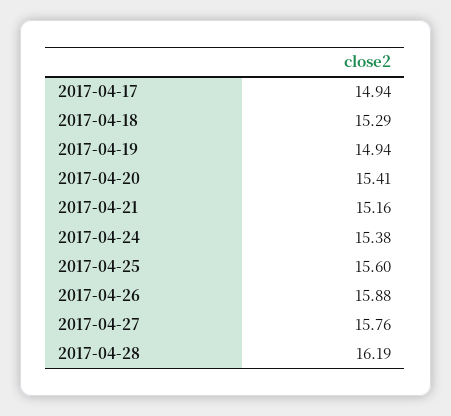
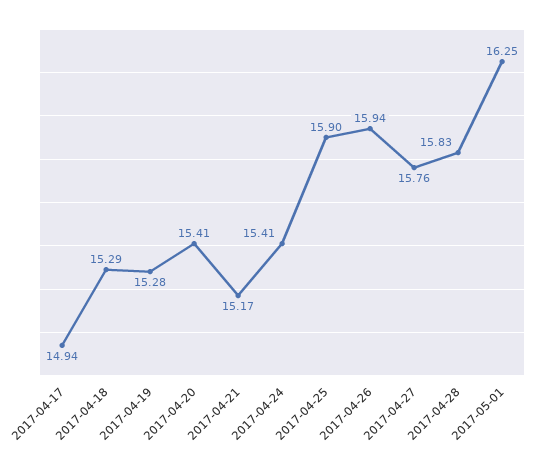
2017-04-19: 14.94 -> 15.28
2017-04-21: 15.16 -> 15.17
2017-04-24: 15.38 -> 15.41
2017-04-25: 15.6 -> 15.9
2017-04-26: 15.88 -> 15.94
2017-04-28: 16.19 -> 15.83
2017-05-01: none -> 16.25

